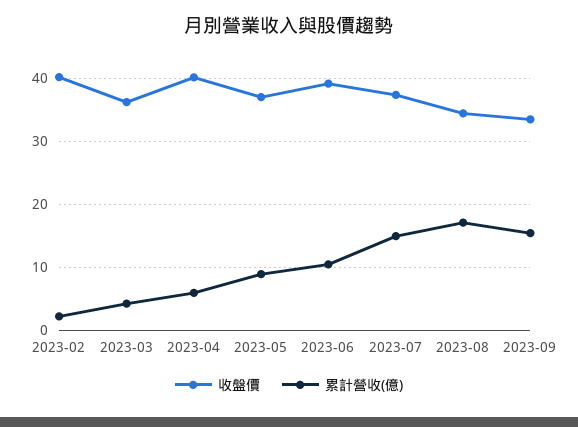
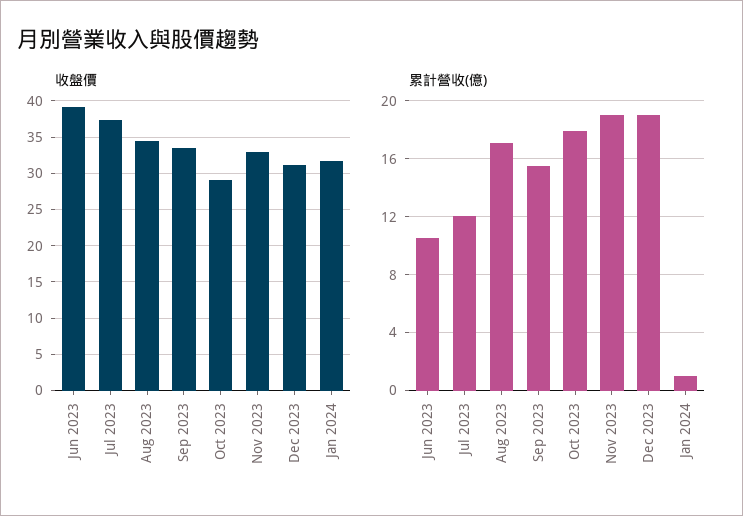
收盤價, 2023-02: 40 -> none
累計營收(億), 2023-02: 2 -> none
收盤價, 2023-03: 36 -> none
累計營收(億), 2023-03: 4 -> none
收盤價, 2023-04: 40 -> none
累計營收(億), 2023-04: 6 -> none
收盤價, 2023-05: 37 -> none
累計營收(億), 2023-05: 9 -> none
累計營收(億), 2023-07: 15 -> 12
收盤價, Oct 2023: none -> 29
收盤價, Nov 2023: none -> 33
收盤價, Dec 2023: none -> 31
收盤價, Jan 2024: none -> 32
累計營收(億), Oct 2023: none -> 18
累計營收(億), Nov 2023: none -> 19
累計營收(億), Dec 2023: none -> 19
累計營收(億), Jan 2024: none -> 1

